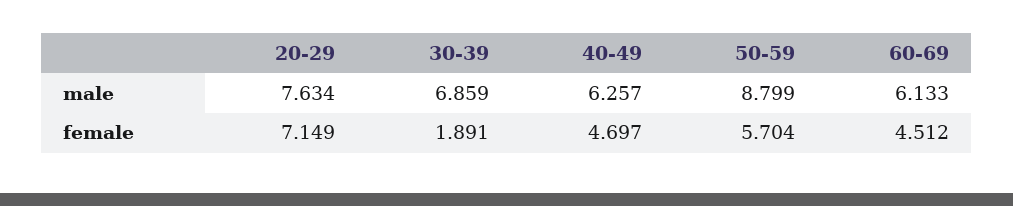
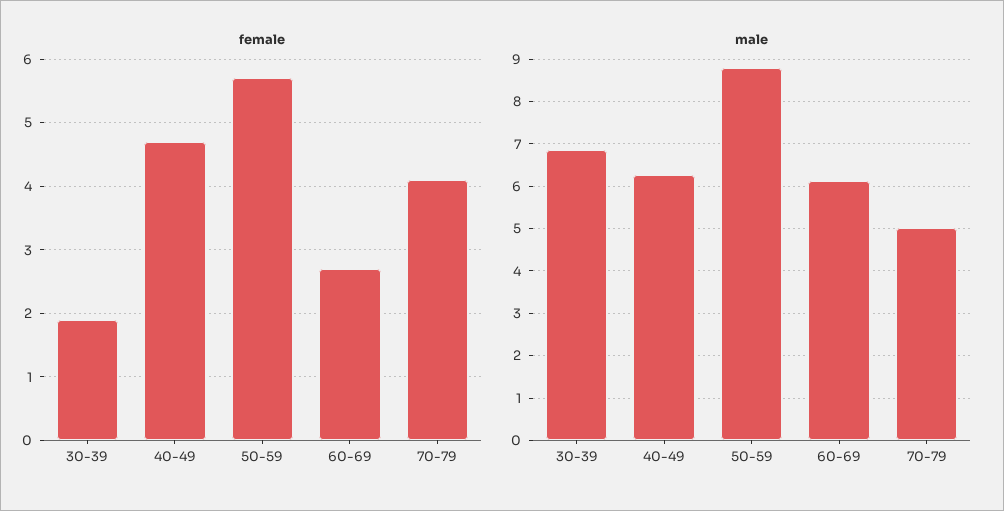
male, 20-29: 7.634 -> none
female, 20-29: 7.149 -> none
female, 60-69: 4.512 -> 2.7
female, 70-79: none -> 4.1
male, 70-79: none -> 5

